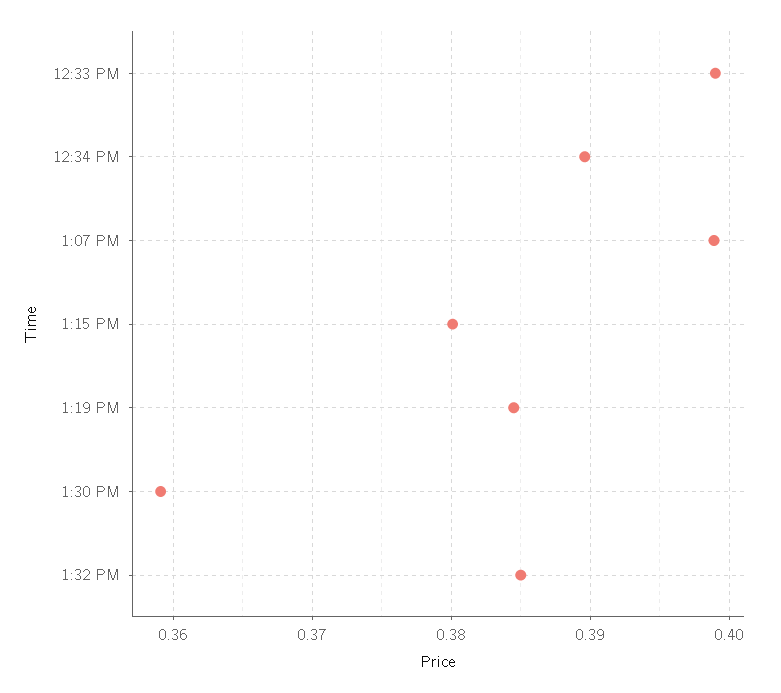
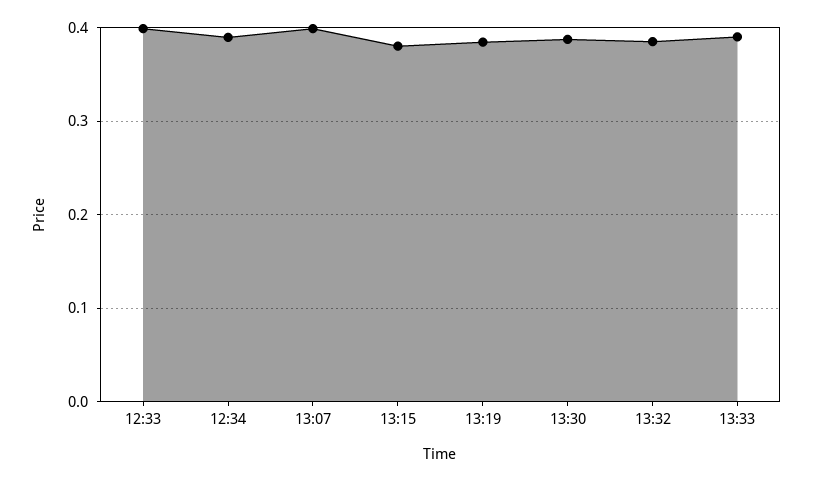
1:30 PM: 0.359 -> 0.39
13:33: none -> 0.39

